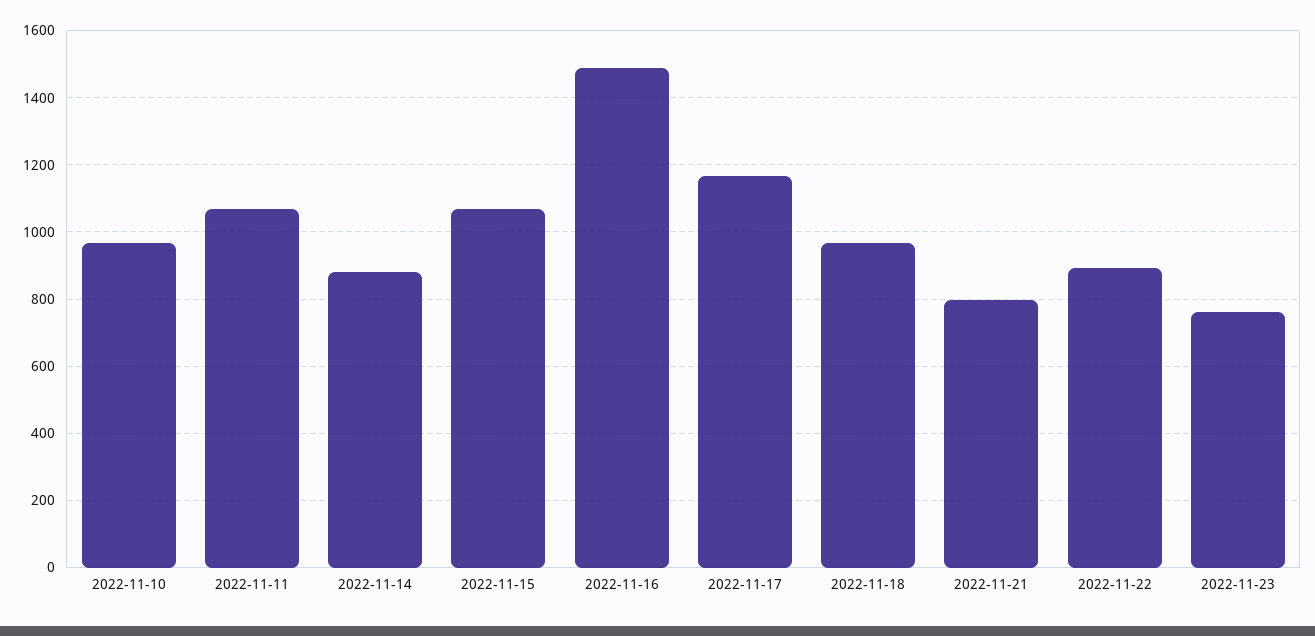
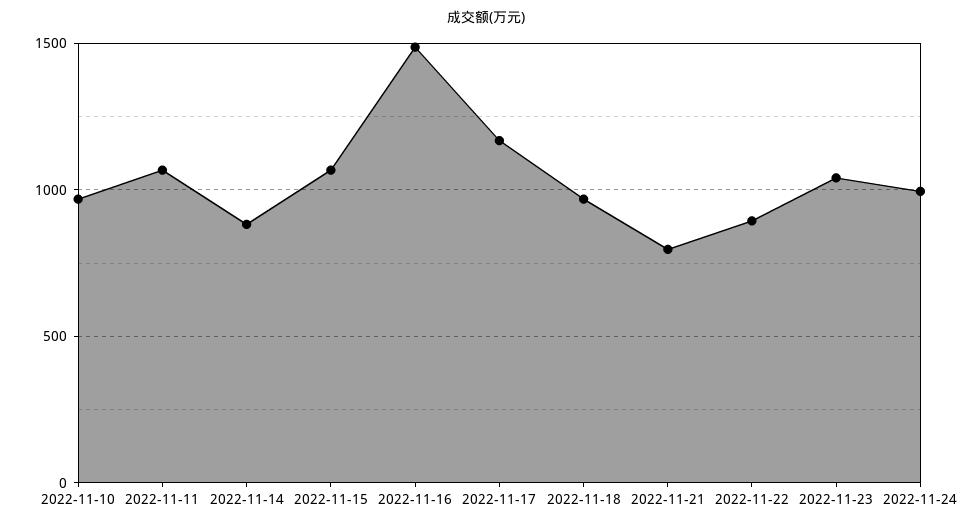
2022-11-23: 760 -> 1050
2022-11-24: none -> 1000

